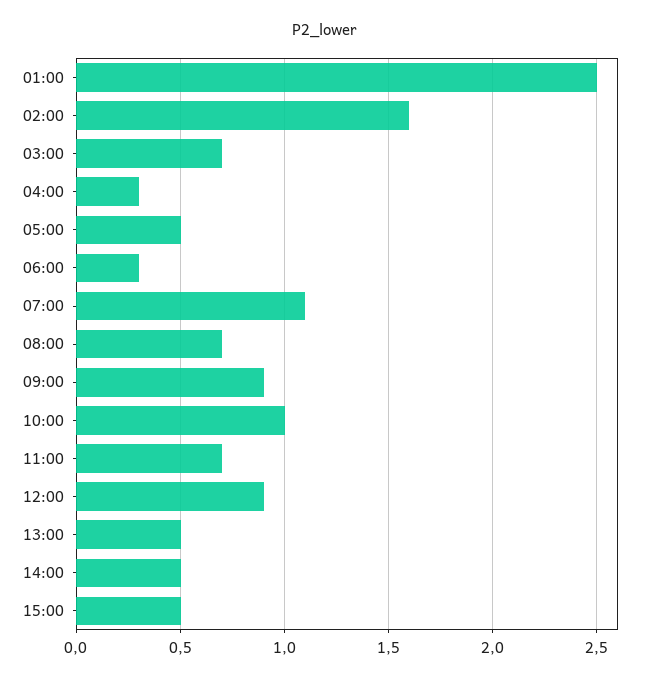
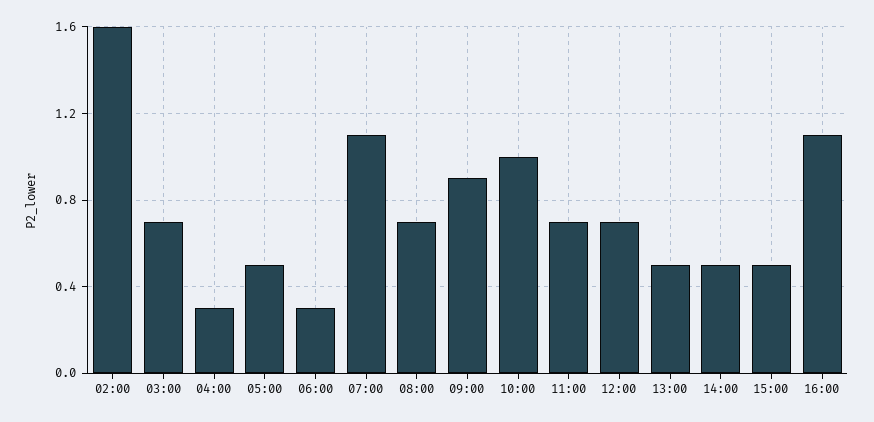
01:00: 2.5 -> none
12:00: 0.9 -> 0.7
16:00: none -> 1.1

